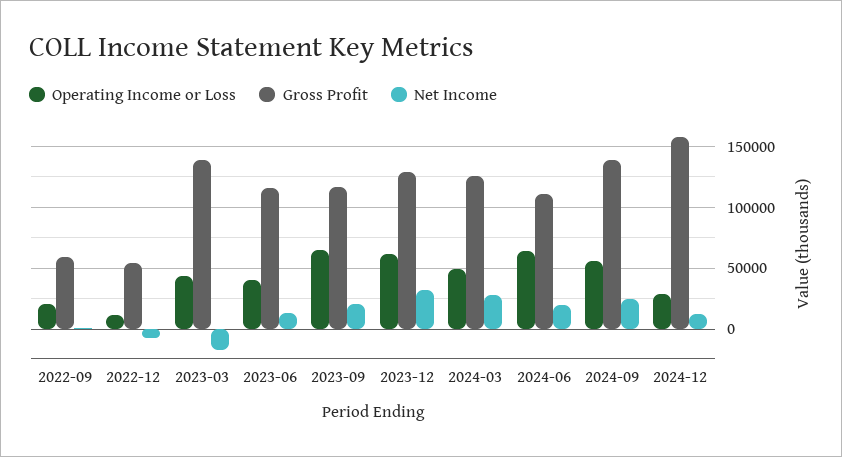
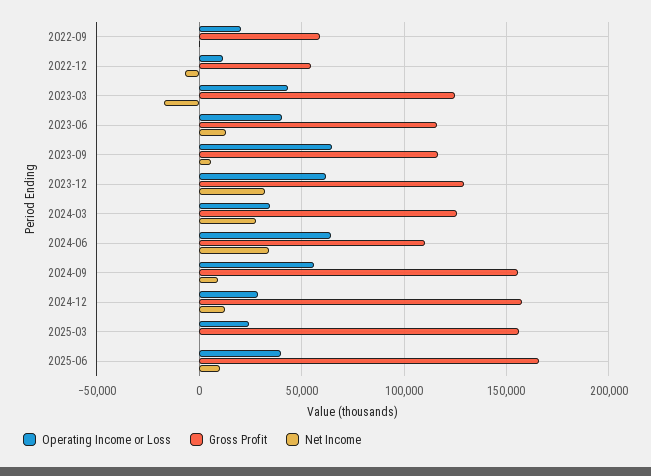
Gross Profit, 2023-03: 140000 -> 125000
Net Income, 2023-09: 20000 -> 5000
Operating Income or Loss, 2024-03: 50000 -> 35000
Net Income, 2024-06: 20000 -> 35000
Gross Profit, 2024-09: 140000 -> 155000
Net Income, 2024-09: 25000 -> 10000
Operating Income or Loss, 2025-03: none -> 25000
Gross Profit, 2025-03: none -> 155000
Net Income, 2025-03: none -> 0
Operating Income or Loss, 2025-06: none -> 40000
Gross Profit, 2025-06: none -> 165000
Net Income, 2025-06: none -> 10000

